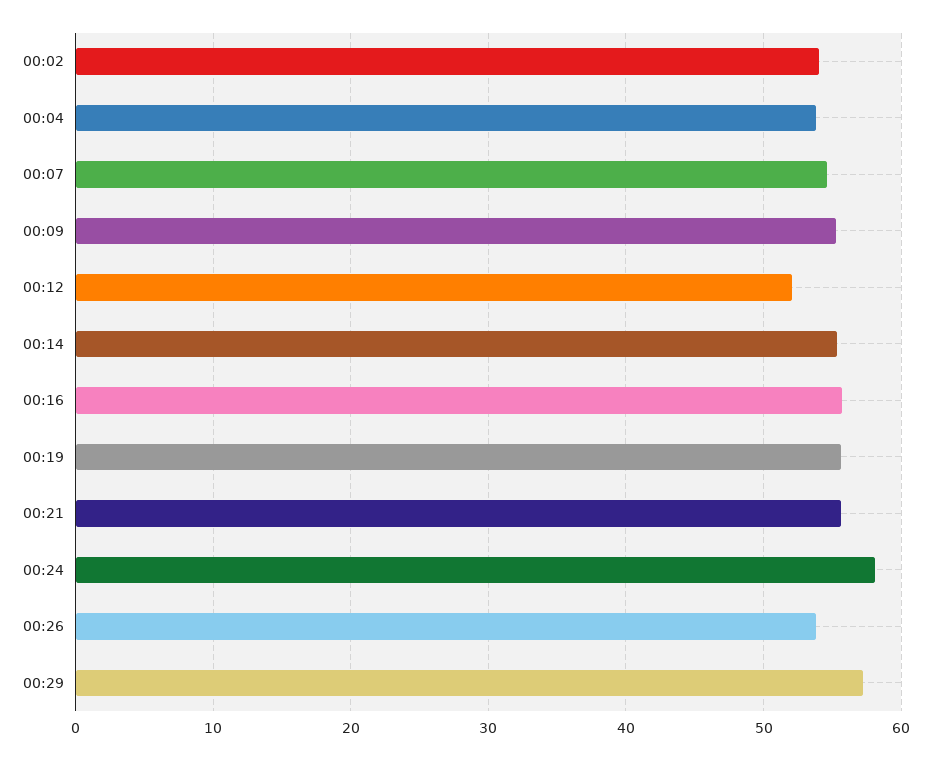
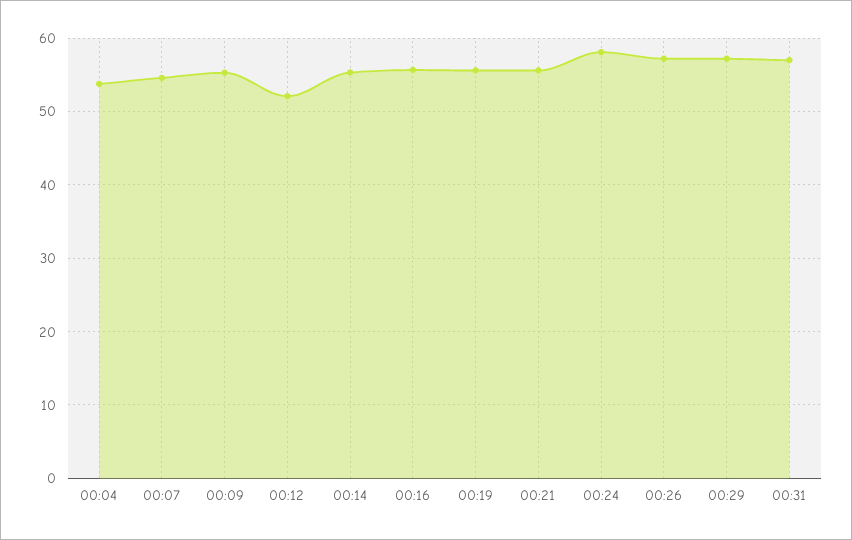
00:02: 54 -> none
00:26: 54 -> 57
00:31: none -> 57

